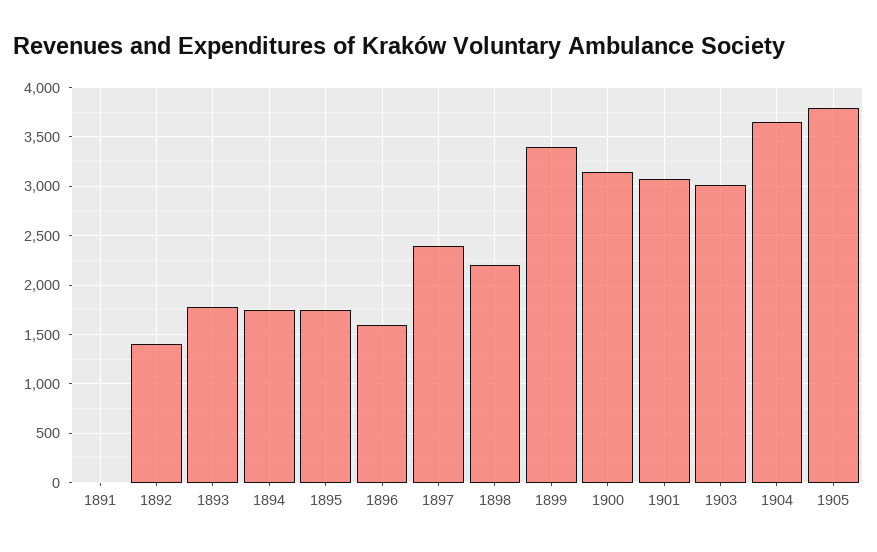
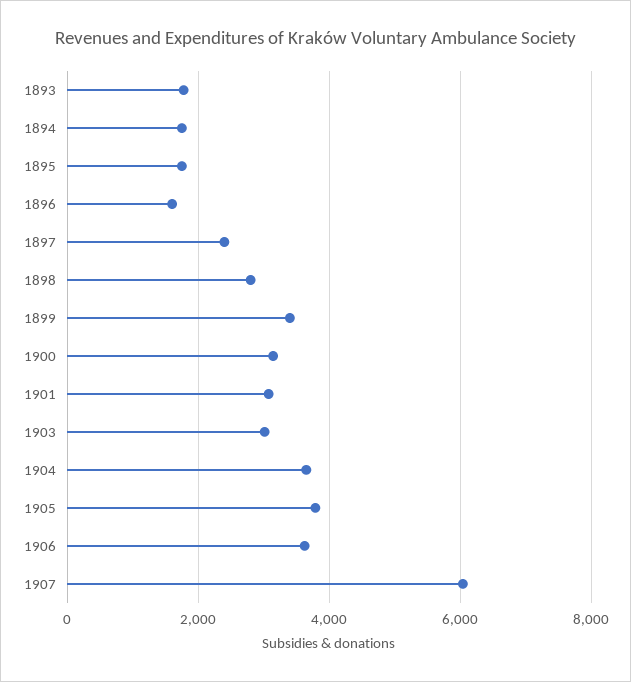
1891: 0 -> none
1892: 1400 -> none
1898: 2200 -> 2800
1906: none -> 3600
1907: none -> 6000

